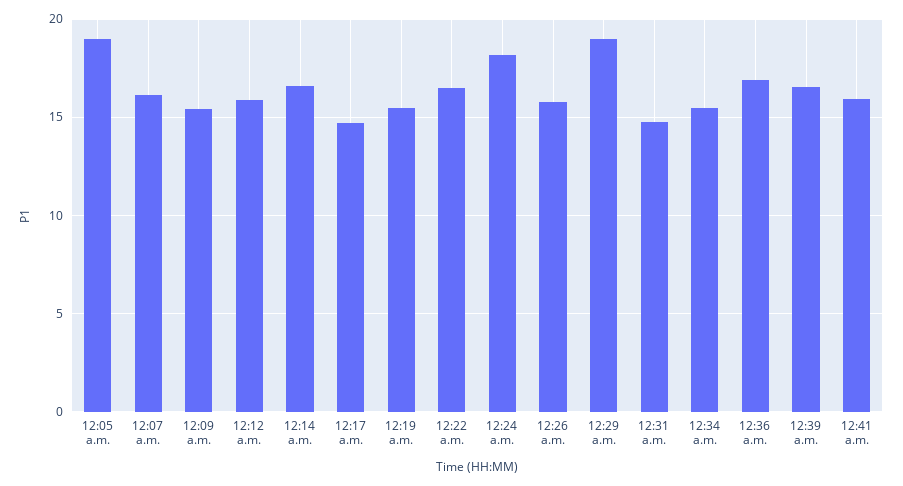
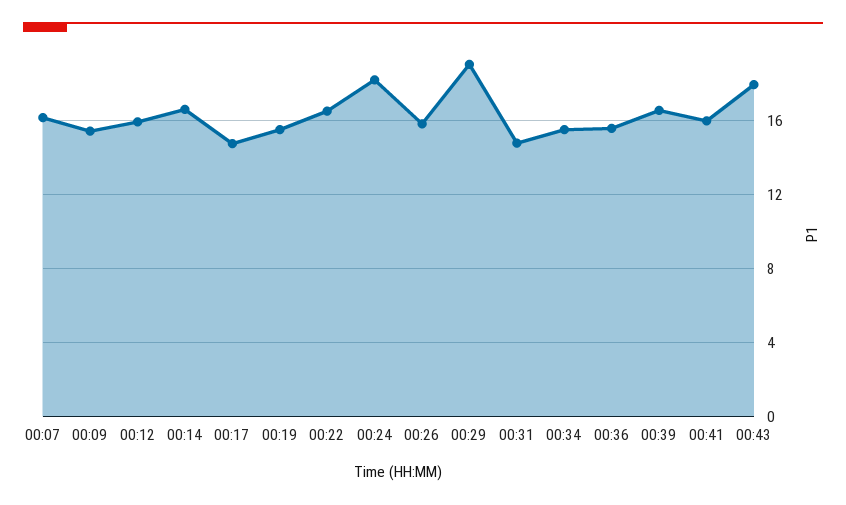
12:05 a.m.: 19 -> none
12:36 a.m.: 17 -> 15.5
00:43: none -> 18

